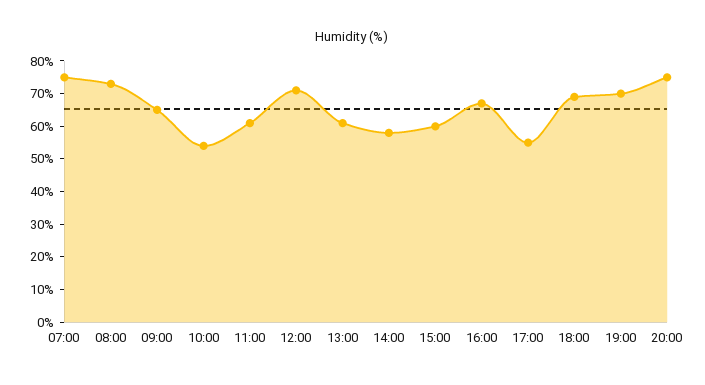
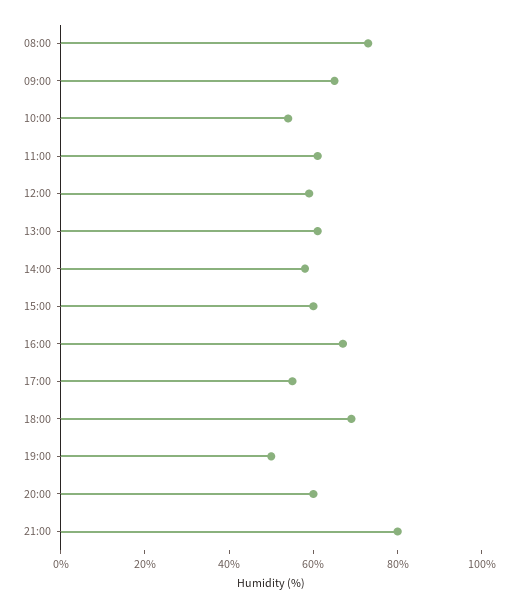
07:00: 75 -> none
12:00: 70 -> 60
19:00: 70 -> 50
20:00: 75 -> 60
21:00: none -> 80

